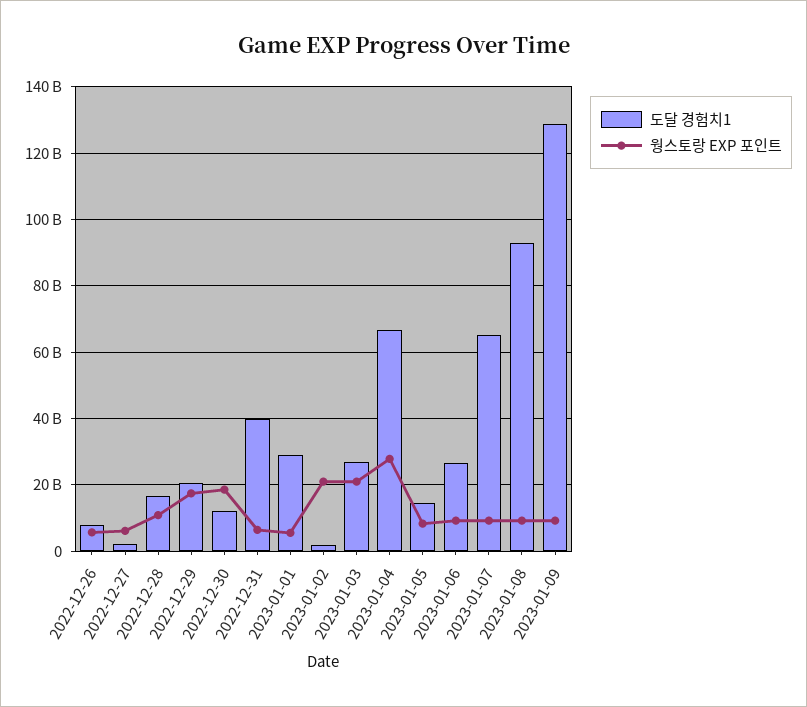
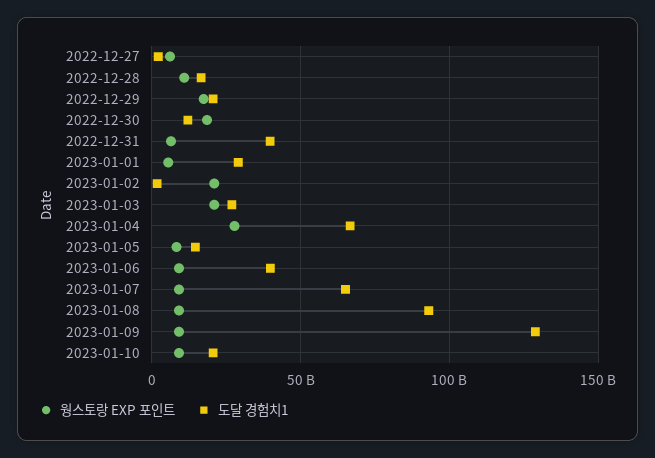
도달 경험치1, 2022-12-26: 8000000000 -> none
웡스토랑 EXP 포인트, 2022-12-26: 6000000000 -> none
도달 경험치1, 2023-01-06: 26000000000 -> 40000000000
웡스토랑 EXP 포인트, 2023-01-10: none -> 10000000000
도달 경험치1, 2023-01-10: none -> 20000000000

